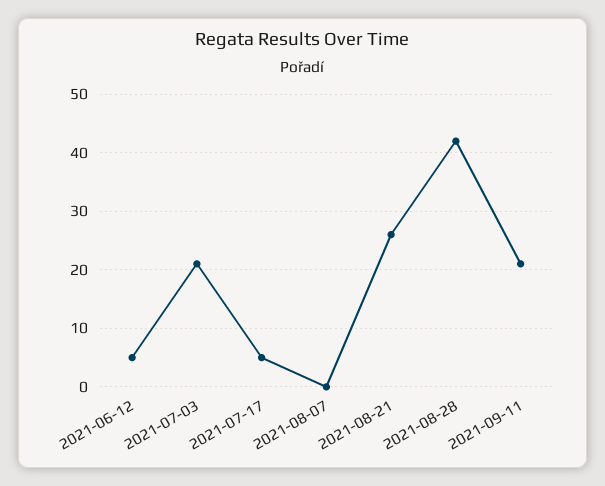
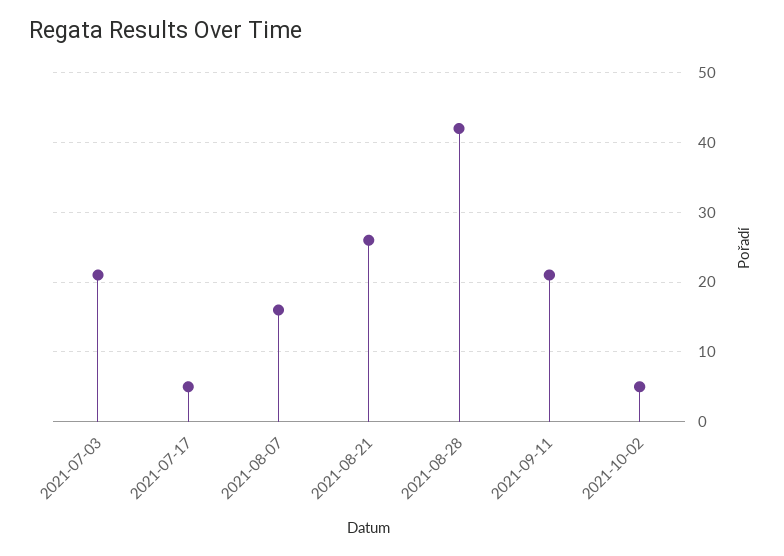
2021-06-12: 5 -> none
2021-08-07: 0 -> 16
2021-10-02: none -> 5

